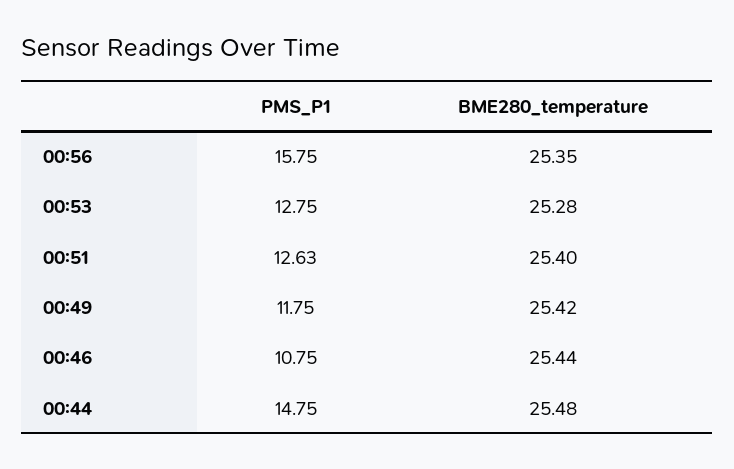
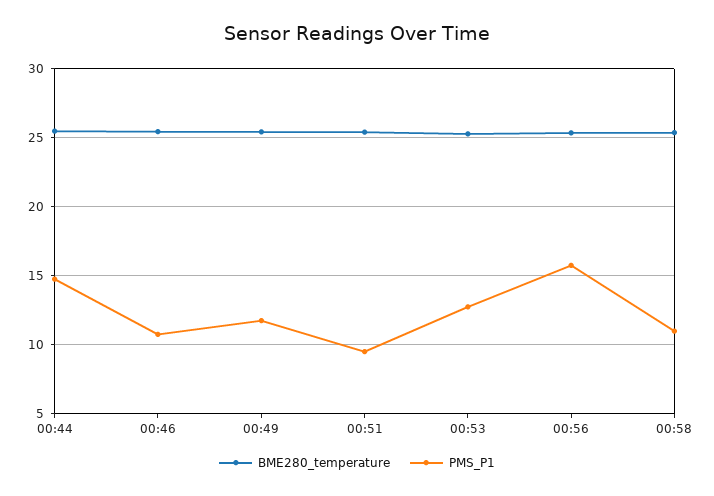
PMS_P1, 00:51: 12.63 -> 9.5
BME280_temperature, 00:58: none -> 25.5
PMS_P1, 00:58: none -> 11

